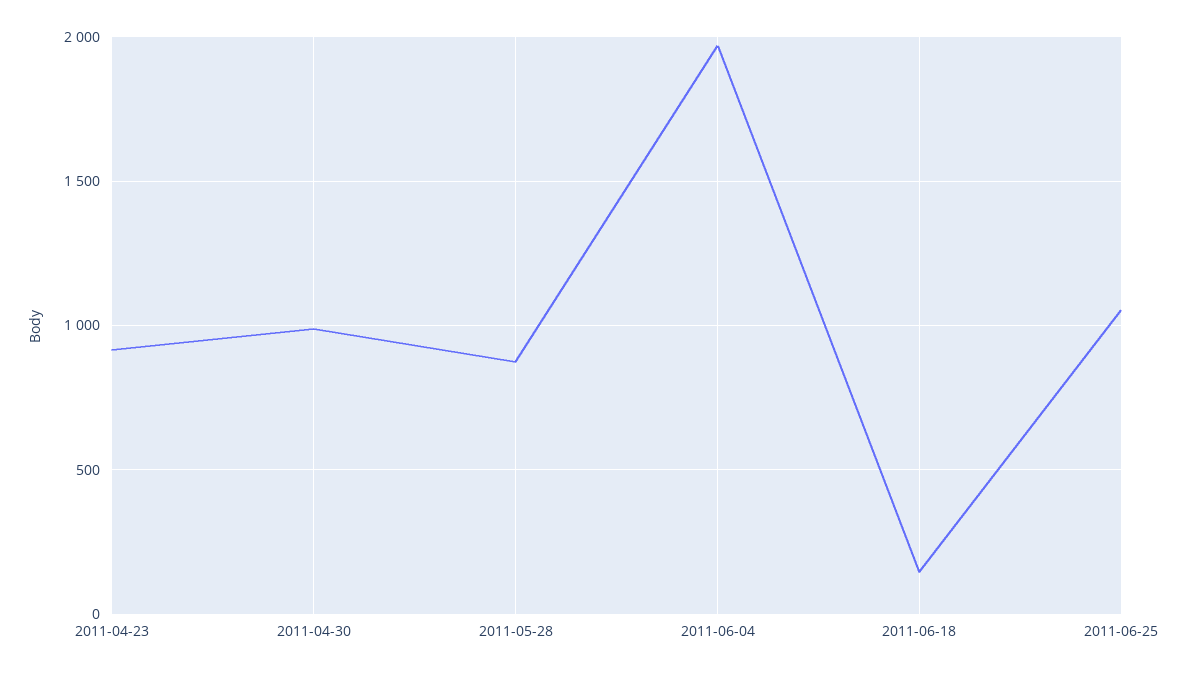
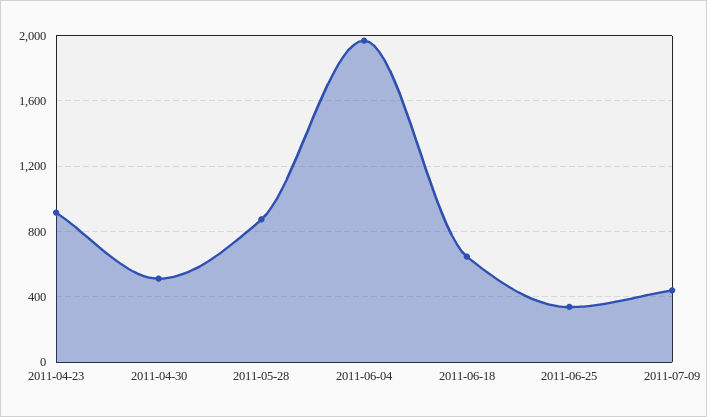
2011-04-30: 1000 -> 500
2011-06-18: 150 -> 650
2011-06-25: 1050 -> 350
2011-07-09: none -> 450

